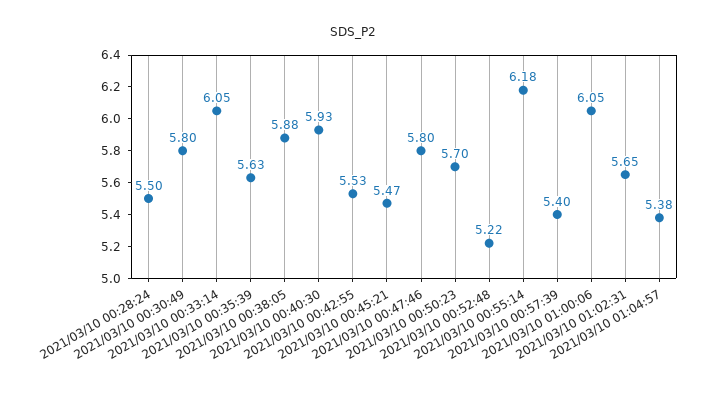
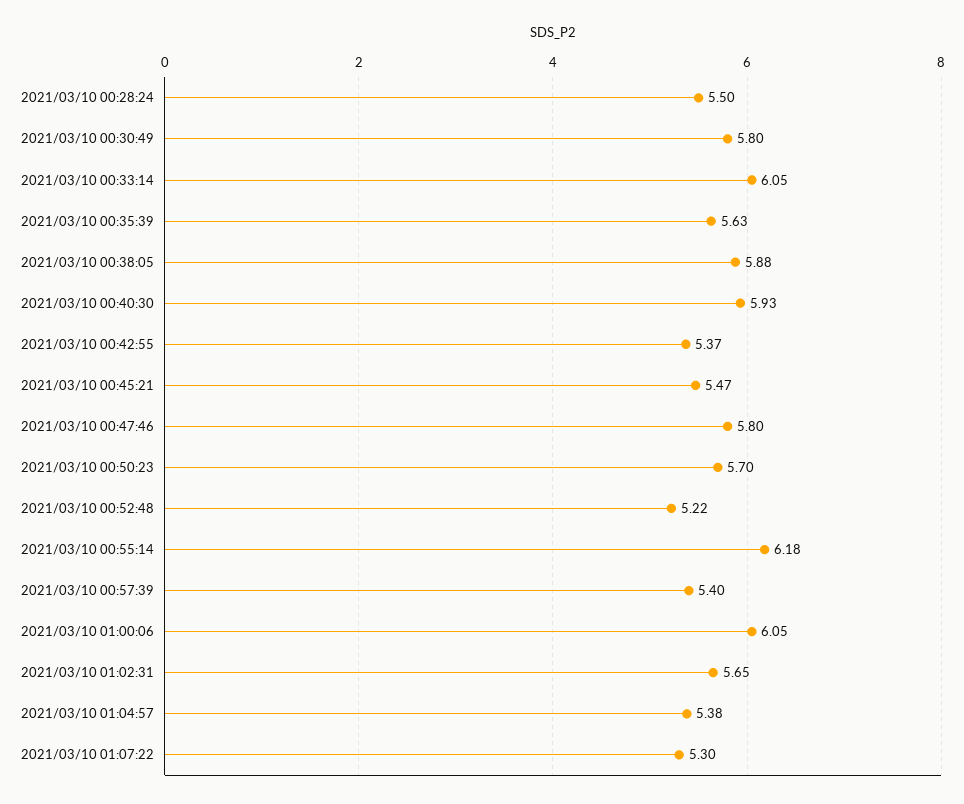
2021/03/10 00:42:55: 5.53 -> 5.37
2021/03/10 01:07:22: none -> 5.3

